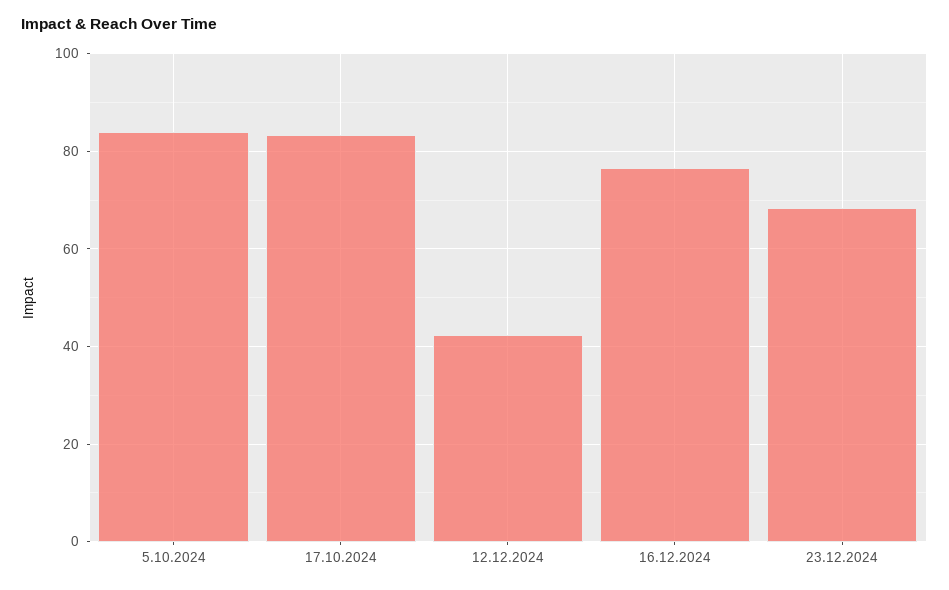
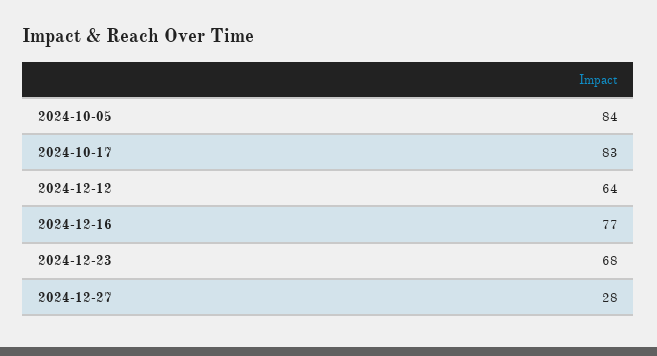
12.12.2024: 42 -> 64
2024-12-27: none -> 28

